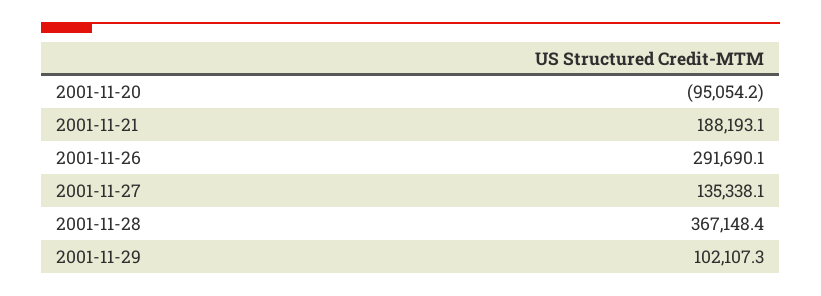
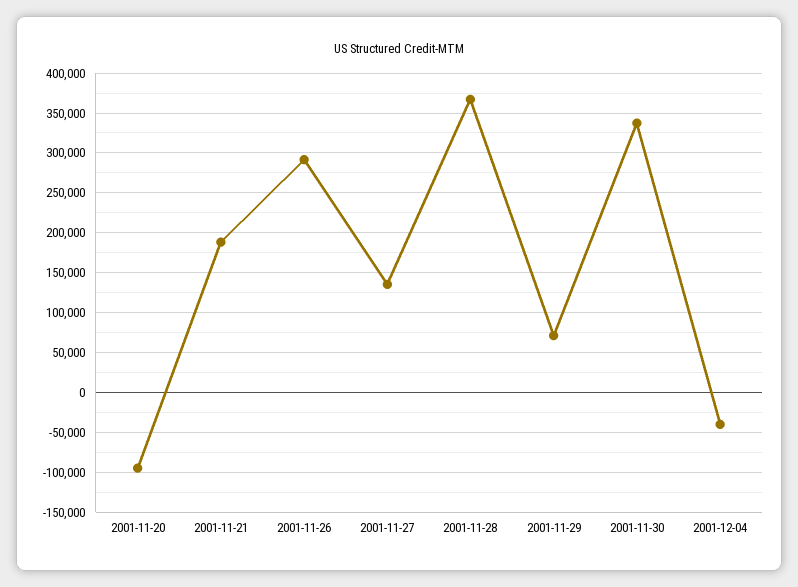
2001-11-29: 102107.3 -> 70000
2001-11-30: none -> 340000
2001-12-04: none -> -40000

